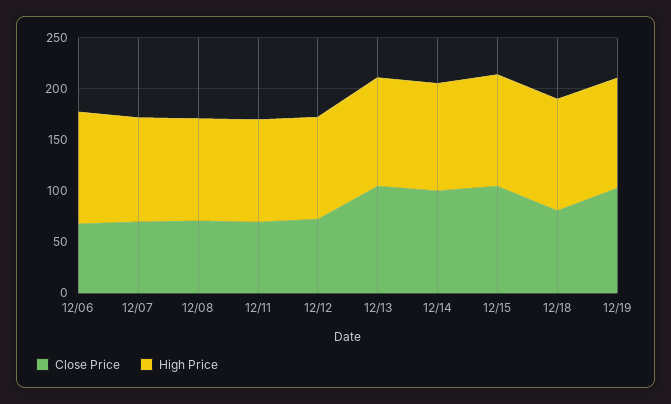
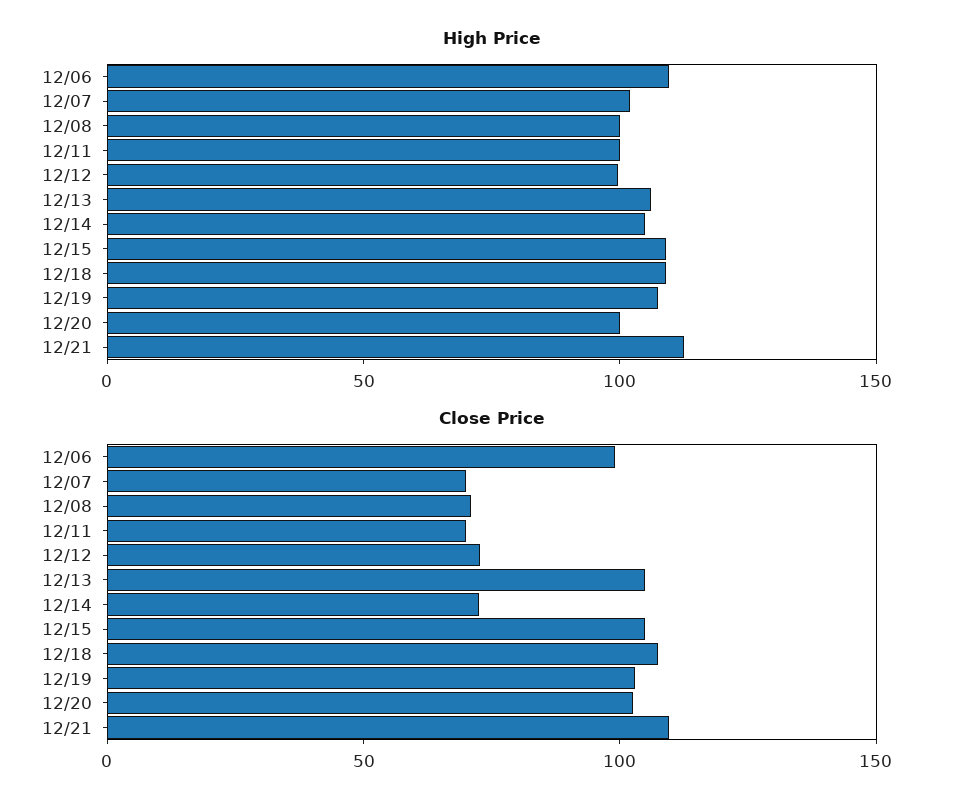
Close Price, 12/06: 70 -> 100
Close Price, 12/14: 100 -> 70
Close Price, 12/18: 80 -> 110
High Price, 12/20: none -> 100
High Price, 12/21: none -> 110
Close Price, 12/20: none -> 100
Close Price, 12/21: none -> 110

